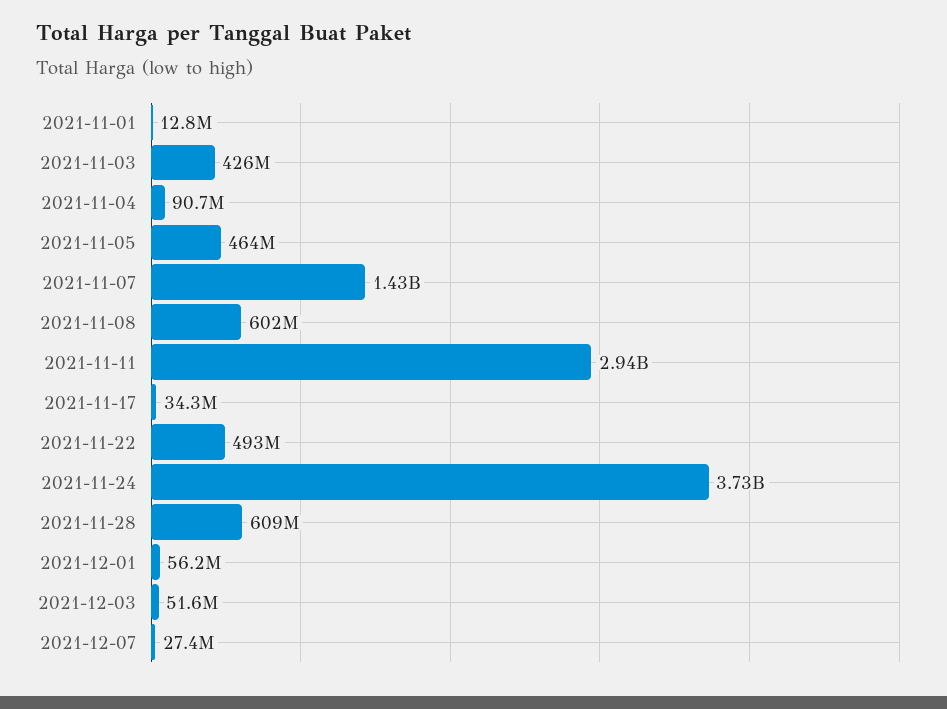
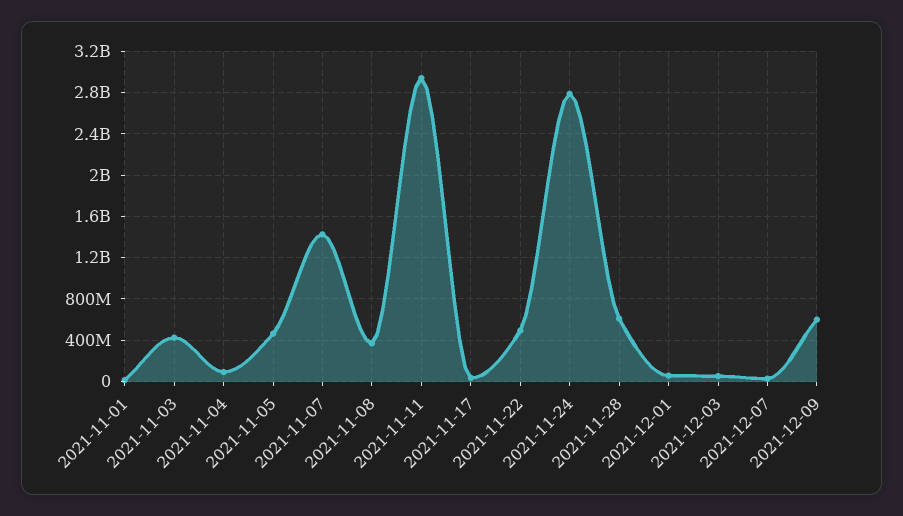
2021-11-08: 602000000 -> 400000000
2021-11-24: 3730000000 -> 2800000000
2021-12-09: none -> 600000000

